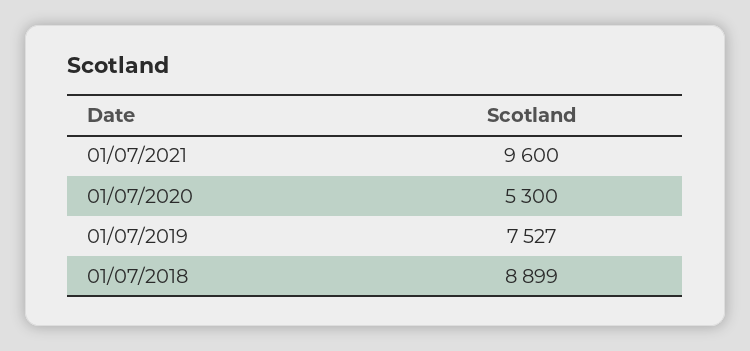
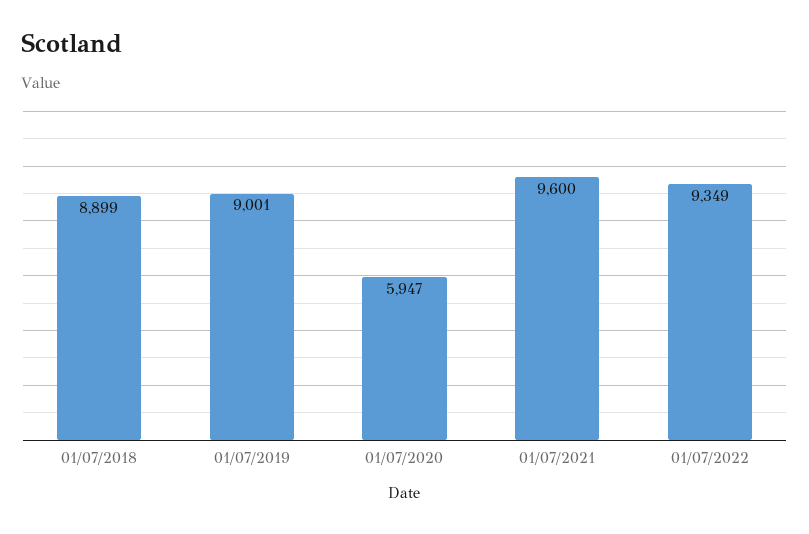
01/07/2020: 5300 -> 5947
01/07/2019: 7527 -> 9001
01/07/2022: none -> 9349

